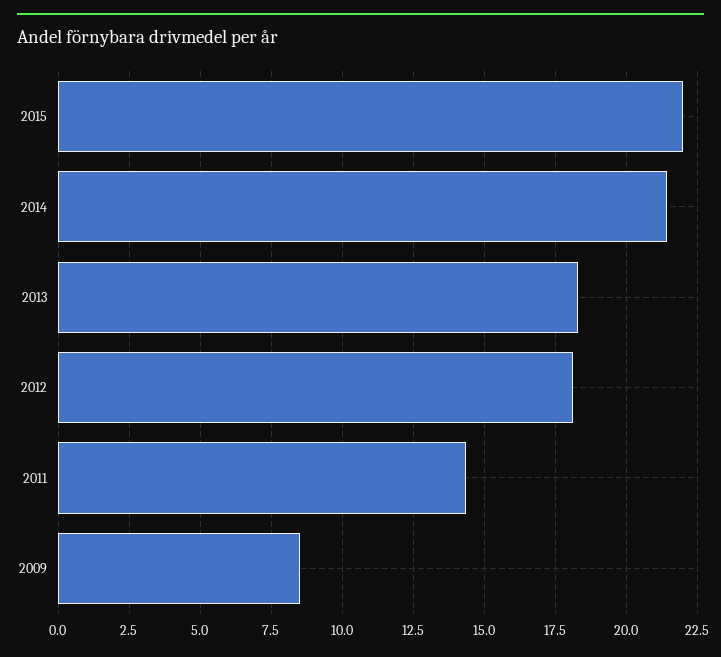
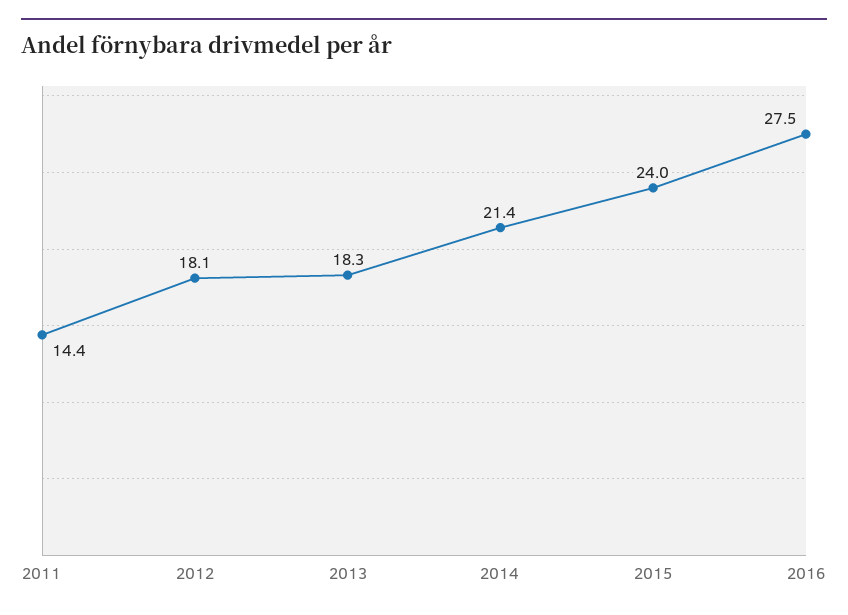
2015: 22 -> 24
2009: 8.5 -> none
2016: none -> 27.5

